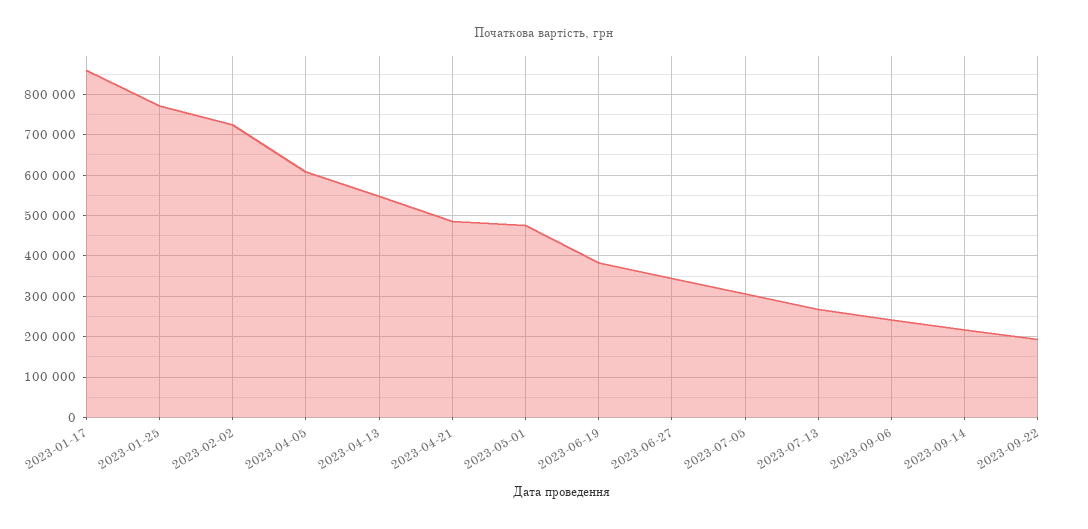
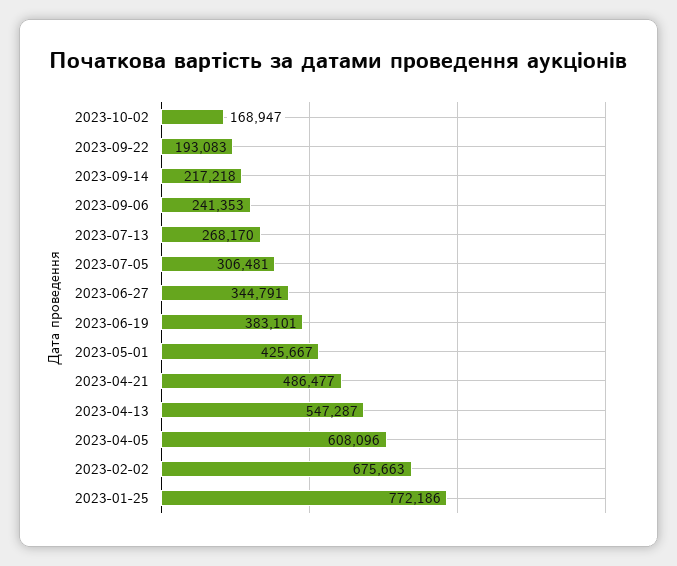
2023-01-17: 860000 -> none
2023-02-02: 720000 -> 675663
2023-05-01: 480000 -> 425667
2023-10-02: none -> 168947

